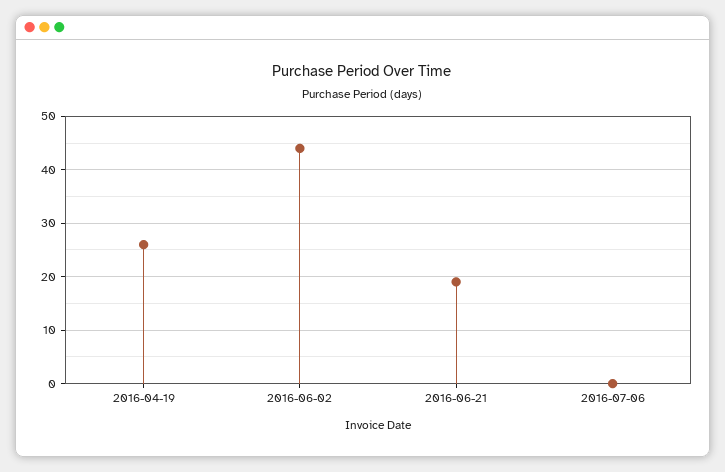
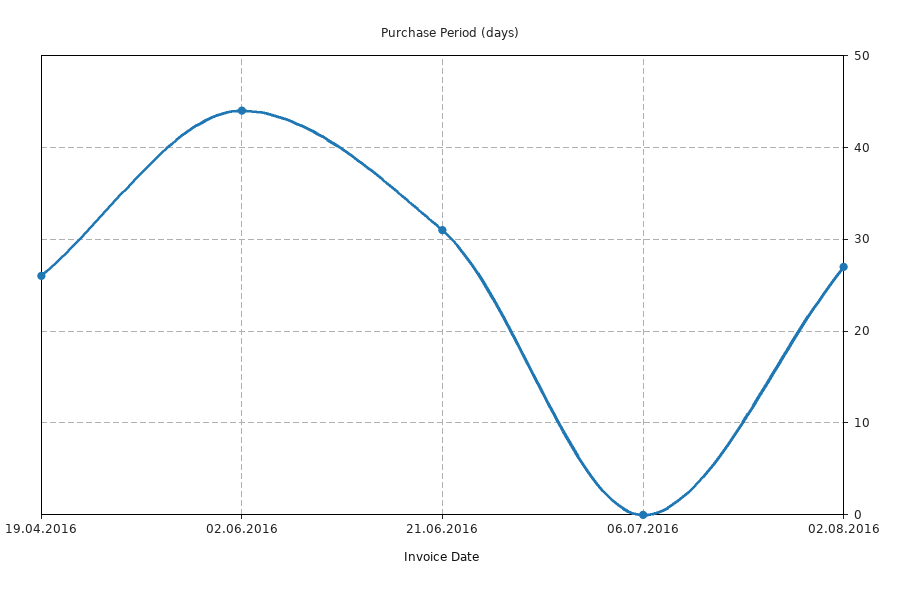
2016-06-21: 20 -> 31
02.08.2016: none -> 27

